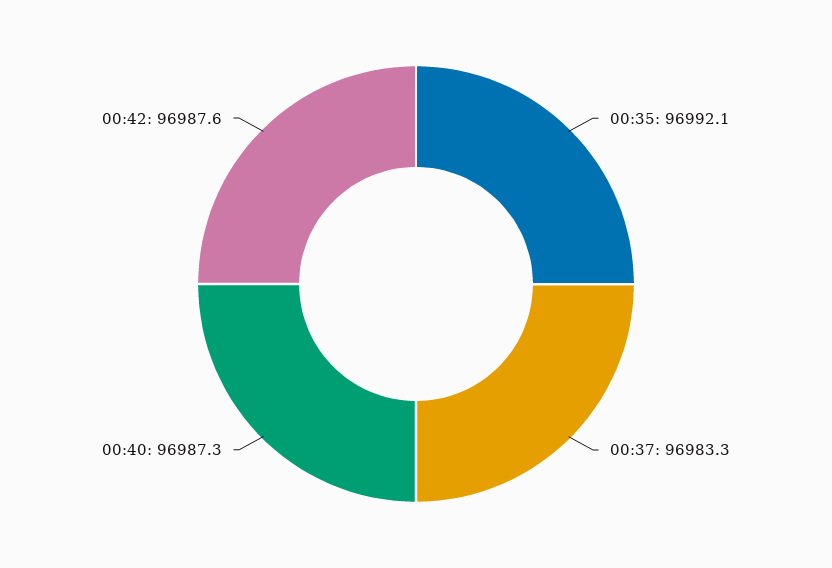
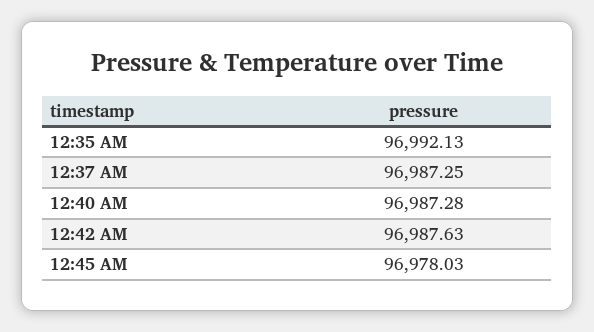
00:37: 96983.3 -> 96987.25
12:45 AM: none -> 96978.03

